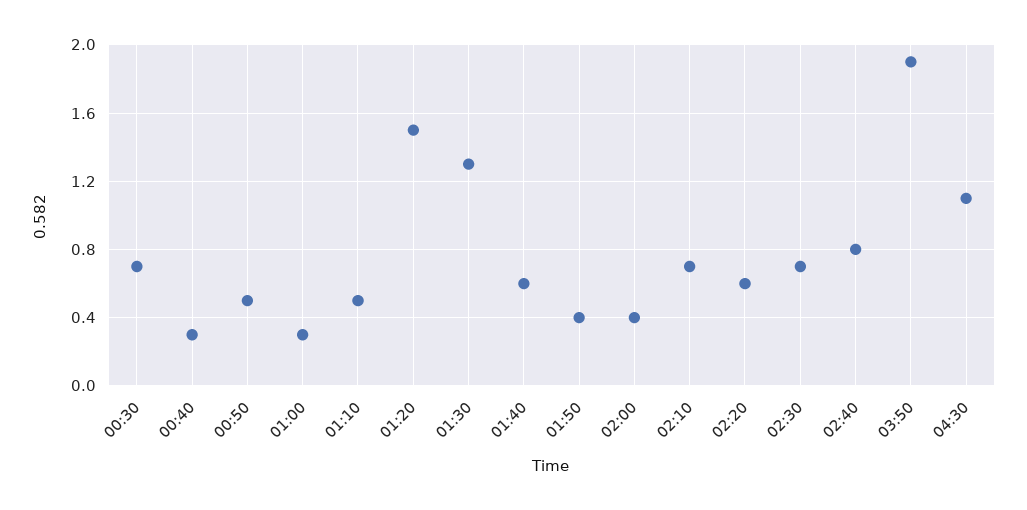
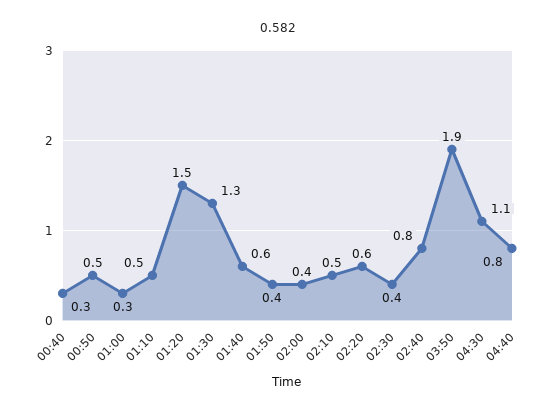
00:30: 0.7 -> none
02:10: 0.7 -> 0.5
02:30: 0.7 -> 0.4
04:40: none -> 0.8

